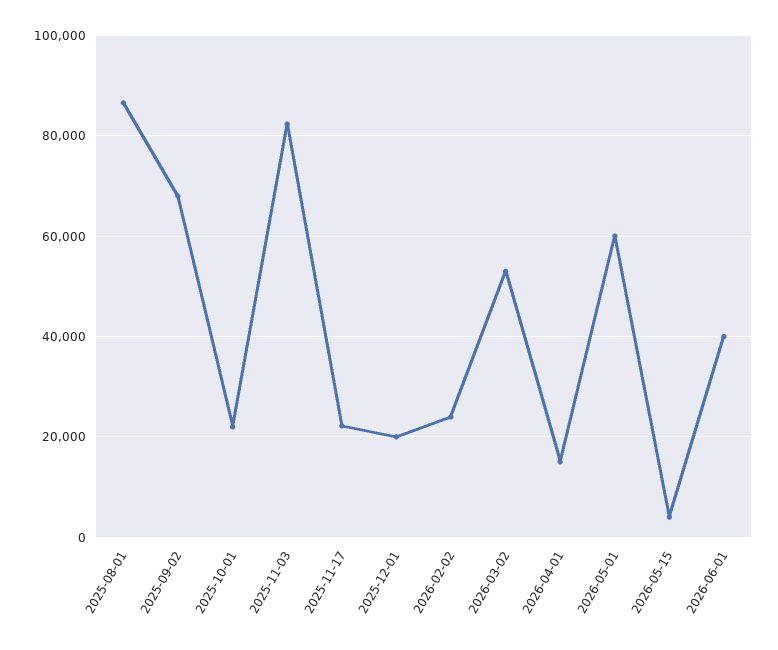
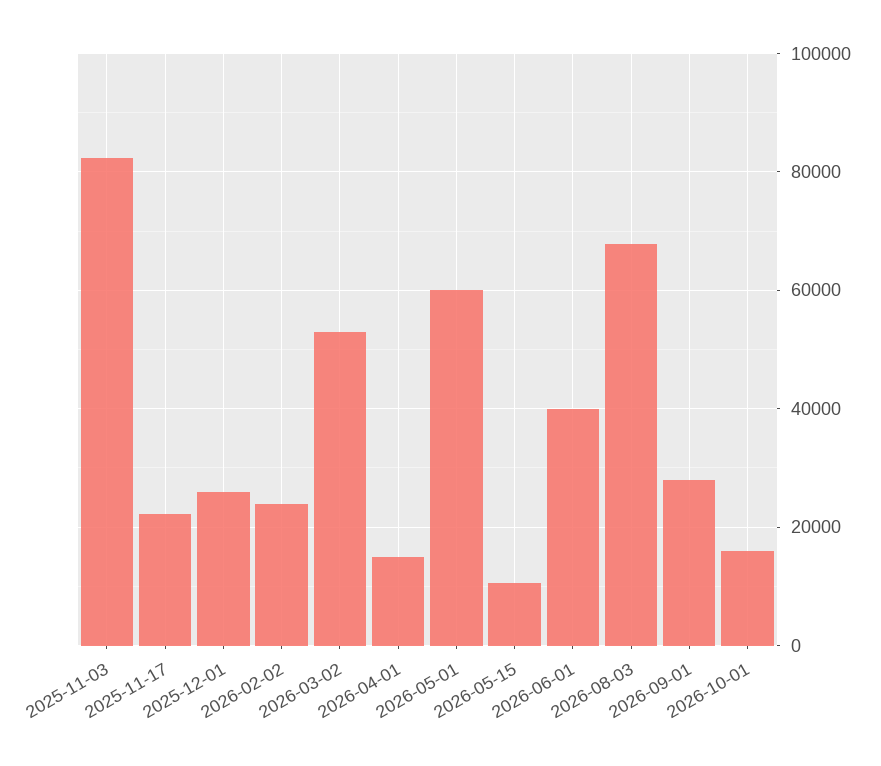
2025-08-01: 86000 -> none
2025-09-02: 68000 -> none
2025-10-01: 22000 -> none
2025-12-01: 20000 -> 26000
2026-05-15: 4000 -> 10000
2026-08-03: none -> 68000
2026-09-01: none -> 28000
2026-10-01: none -> 16000

